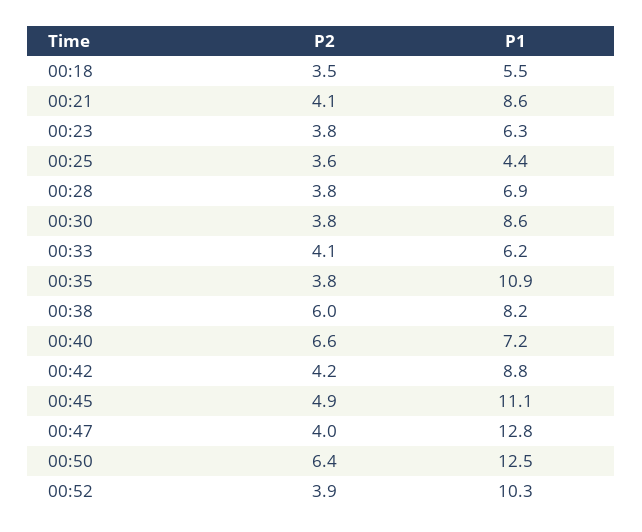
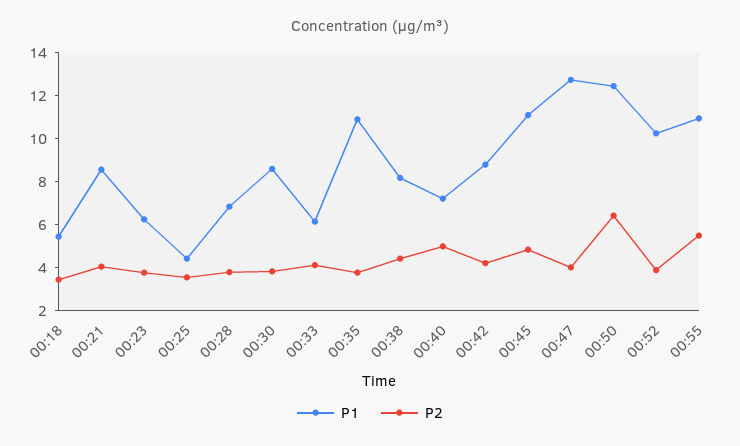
P2, 00:38: 6 -> 4.5
P2, 00:40: 6.6 -> 5
P1, 00:55: none -> 11
P2, 00:55: none -> 5.5

